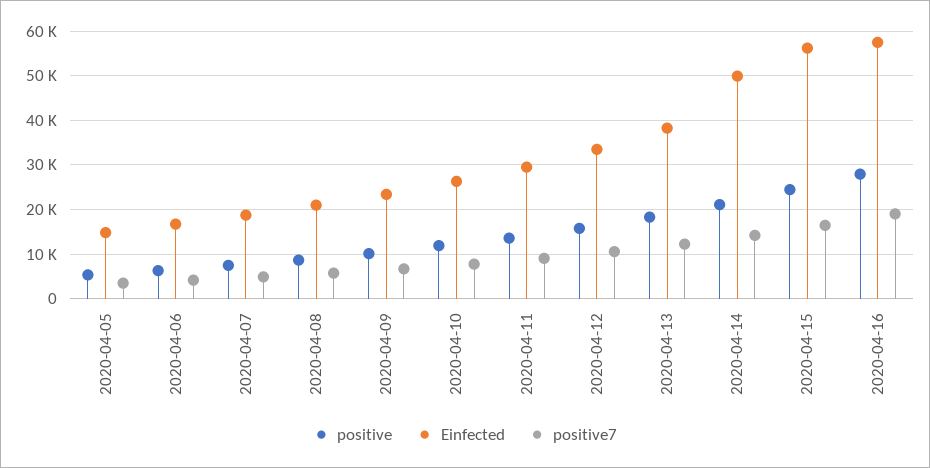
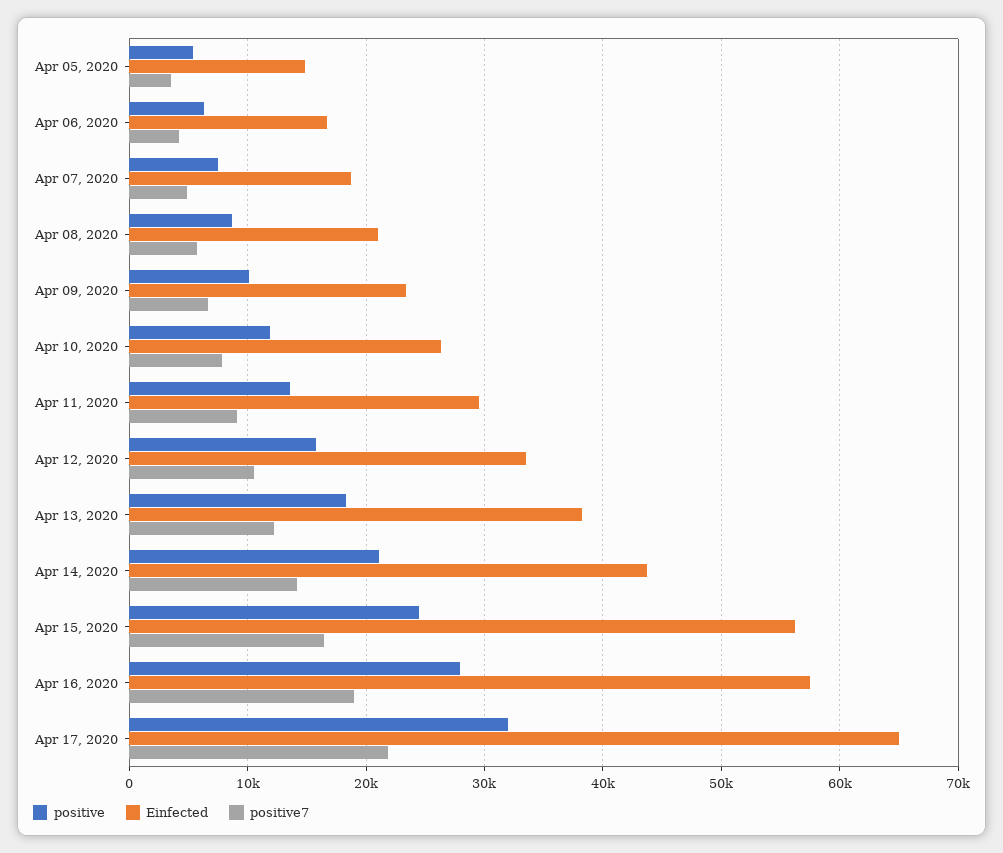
Einfected, 2020-04-14: 50000 -> 44000
positive, Apr 17, 2020: none -> 32000
Einfected, Apr 17, 2020: none -> 65000
positive7, Apr 17, 2020: none -> 22000

